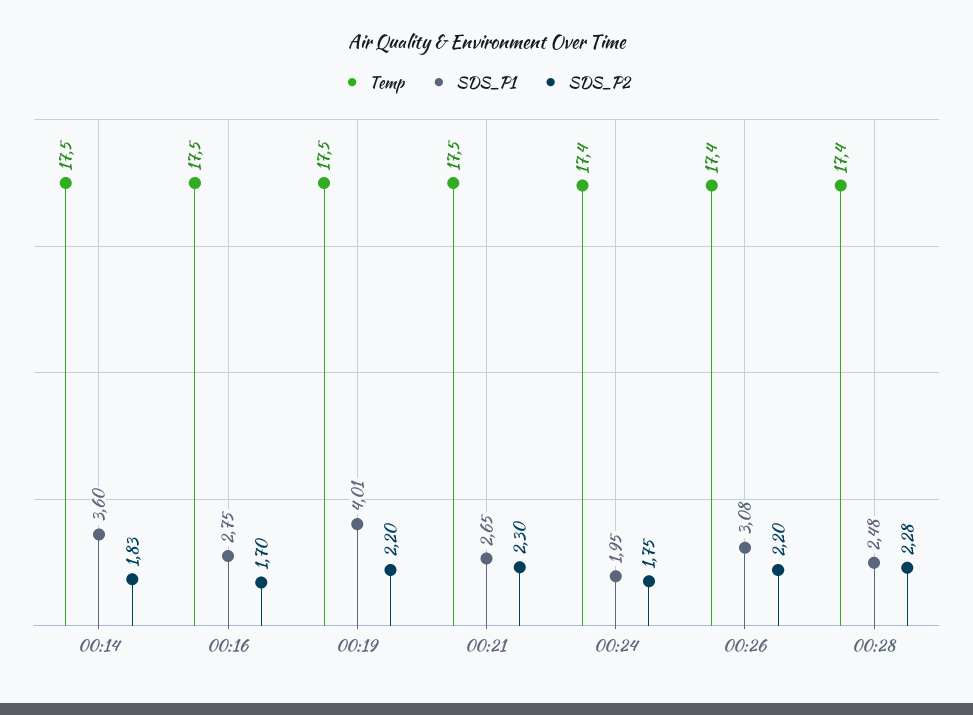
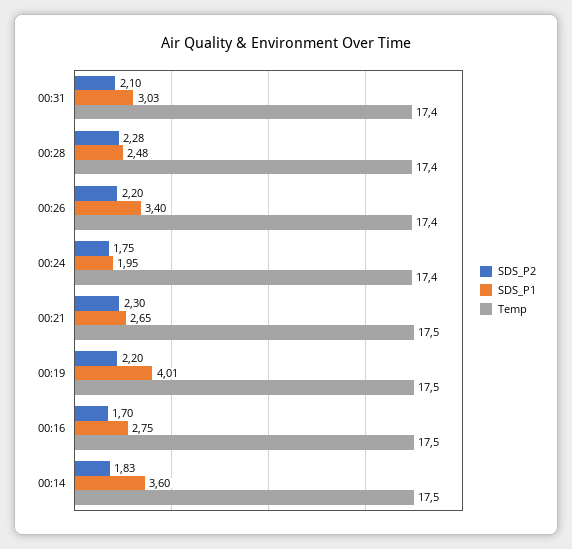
SDS_P1, 00:26: 3.08 -> 3.4
SDS_P2, 00:31: none -> 2.1
SDS_P1, 00:31: none -> 3.03
Temp, 00:31: none -> 17.4

